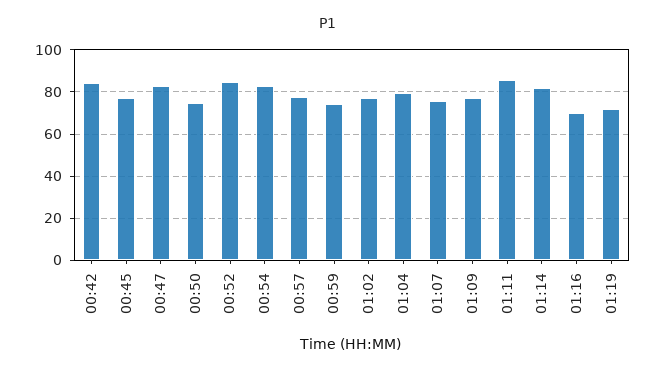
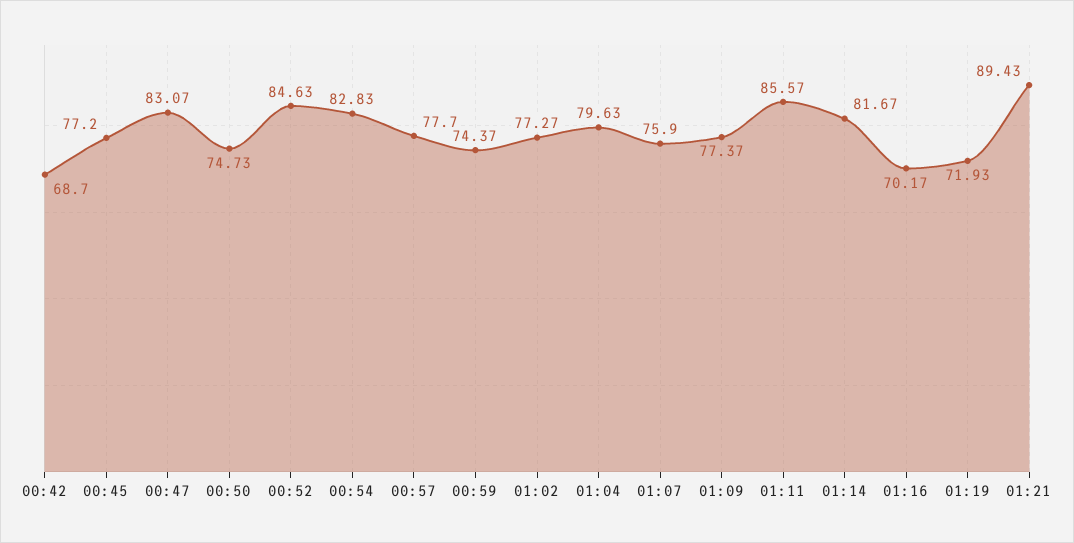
00:42: 85 -> 68.7
01:21: none -> 89.43

